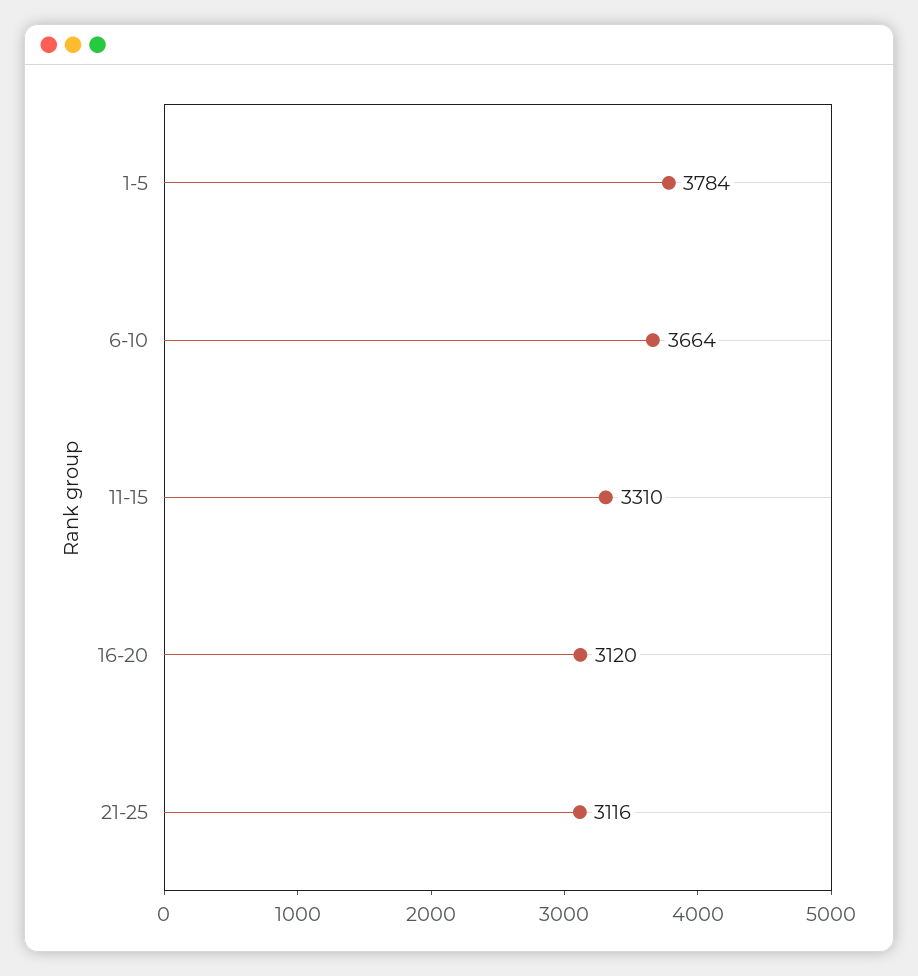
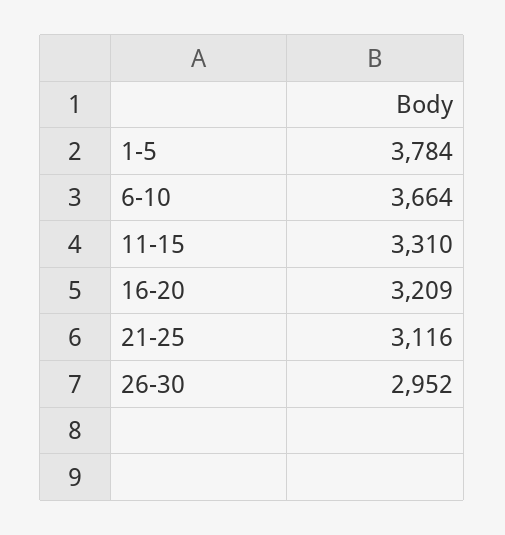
16-20: 3120 -> 3209
26-30: none -> 2952

